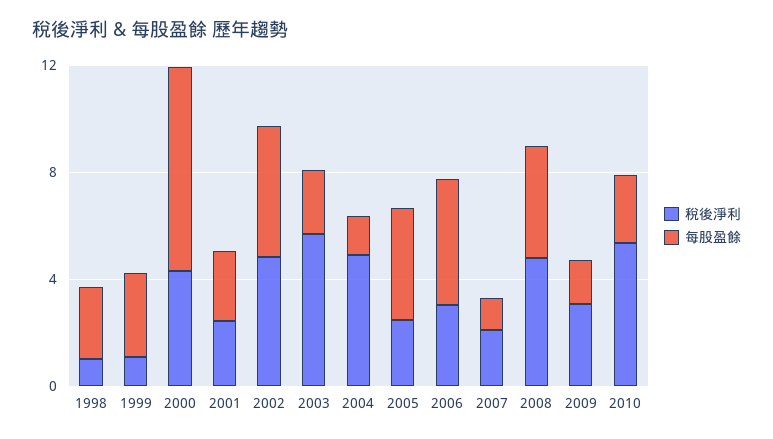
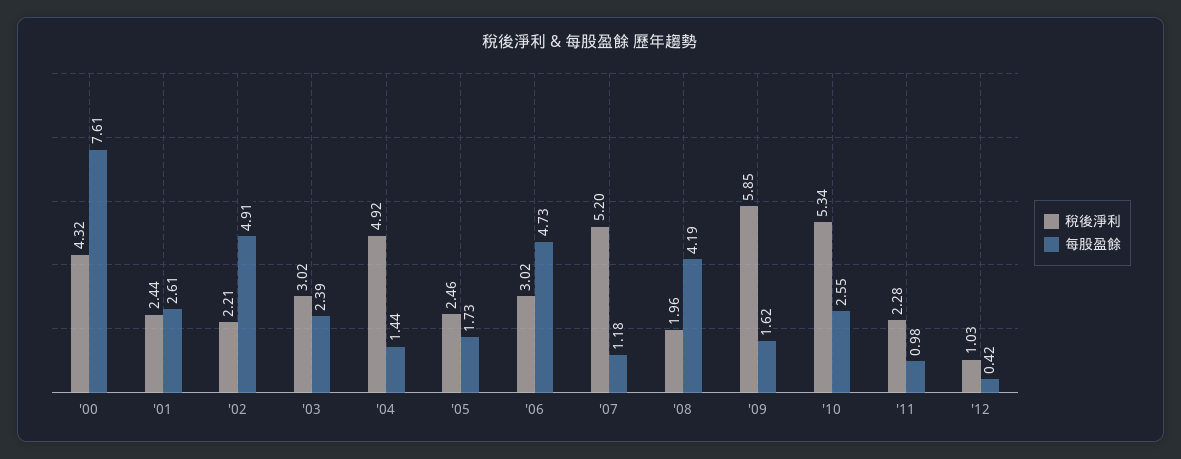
稅後淨利, 1998: 1 -> none
每股盈餘, 1998: 3 -> none
稅後淨利, 1999: 1 -> none
每股盈餘, 1999: 3 -> none
稅後淨利, 2002: 5 -> 2.21
稅後淨利, 2003: 6 -> 3.02
每股盈餘, 2005: 4 -> 1.73
稅後淨利, 2007: 2 -> 5.2
稅後淨利, 2008: 5 -> 1.96
稅後淨利, 2009: 3 -> 5.85
稅後淨利, '11: none -> 2.28
每股盈餘, '11: none -> 0.98
稅後淨利, '12: none -> 1.03
每股盈餘, '12: none -> 0.42

